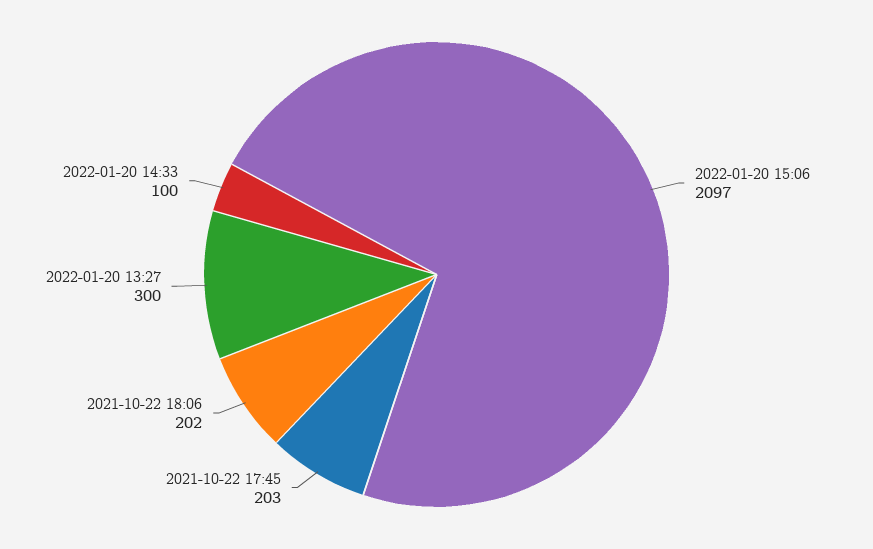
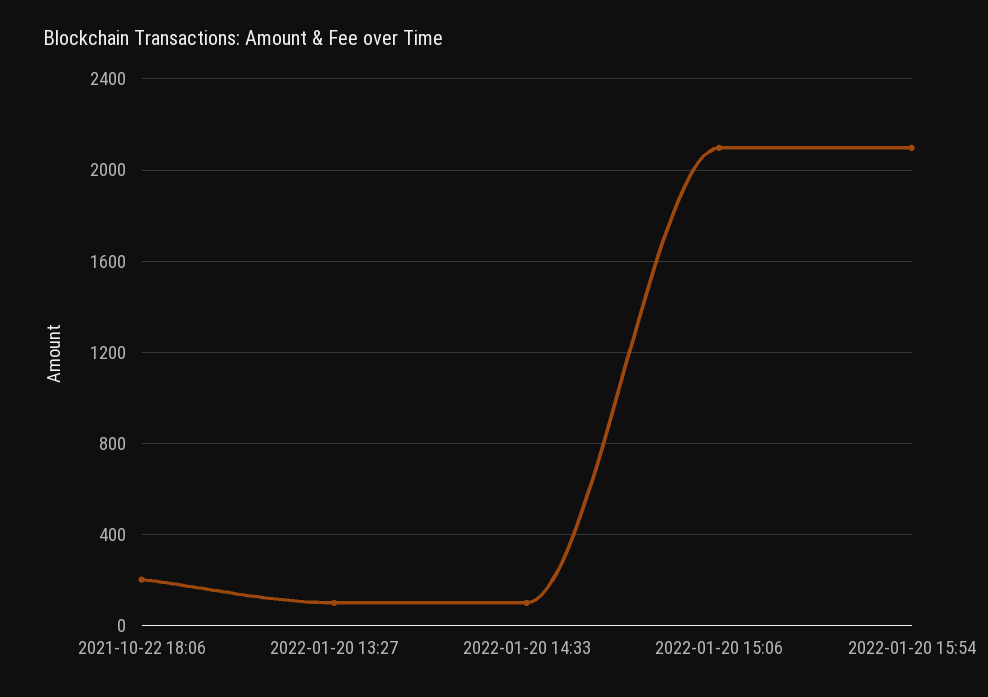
2021-10-22 17:45: 203 -> none
2022-01-20 13:27: 300 -> 100
2022-01-20 15:54: none -> 2100

